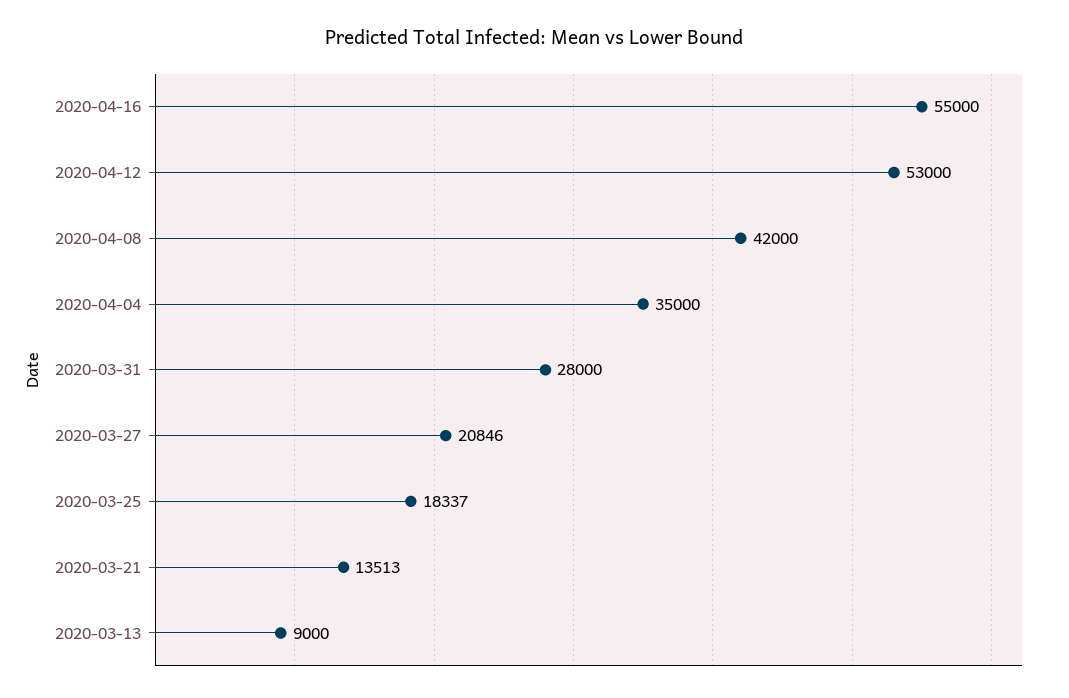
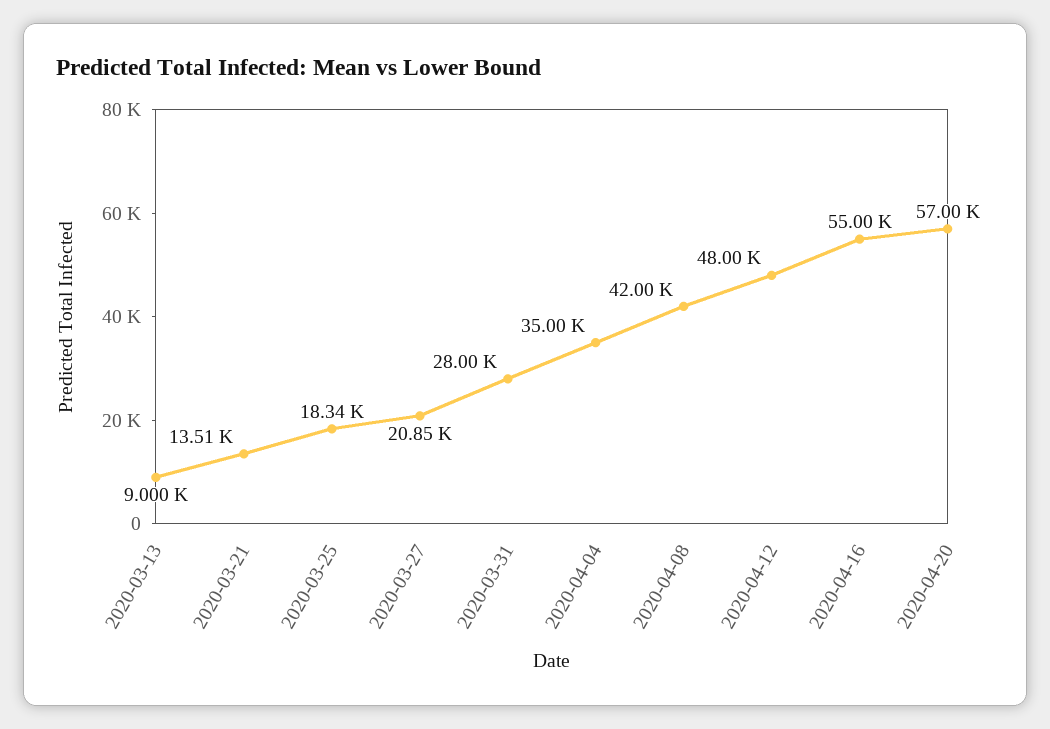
2020-04-12: 53000 -> 48000
2020-04-20: none -> 57000

